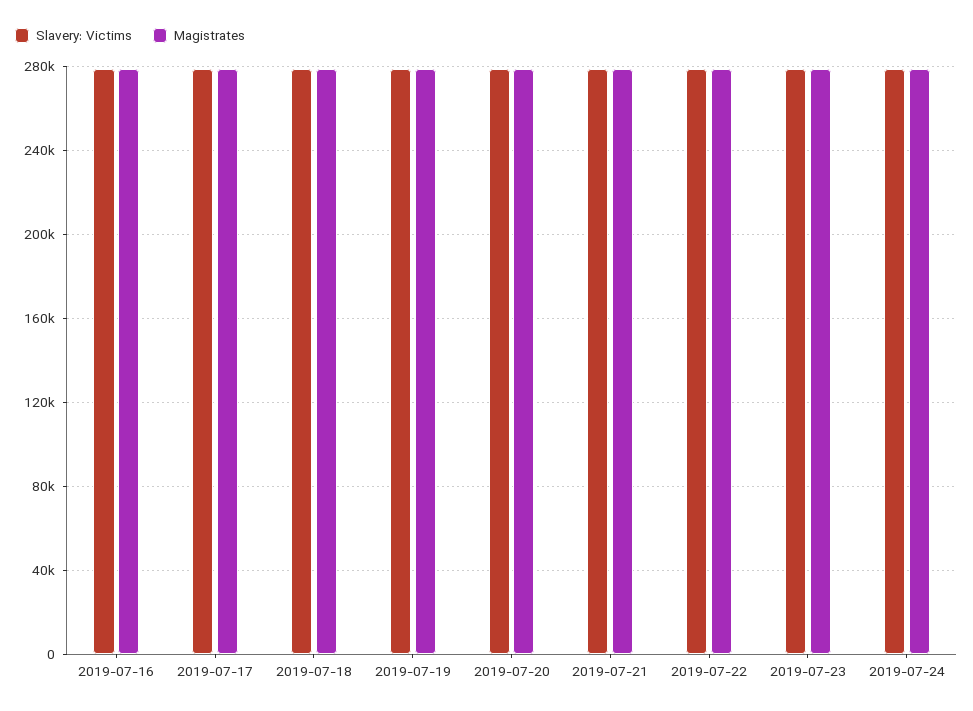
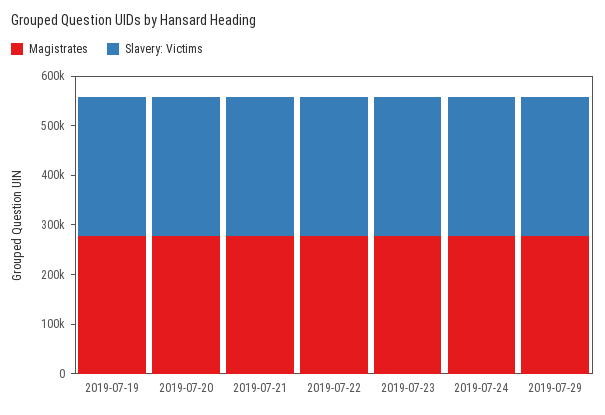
Slavery: Victims, 2019-07-16: 280000 -> none
Magistrates, 2019-07-16: 280000 -> none
Slavery: Victims, 2019-07-17: 280000 -> none
Magistrates, 2019-07-17: 280000 -> none
Slavery: Victims, 2019-07-18: 280000 -> none
Magistrates, 2019-07-18: 280000 -> none
Magistrates, 2019-07-29: none -> 280000
Slavery: Victims, 2019-07-29: none -> 280000

